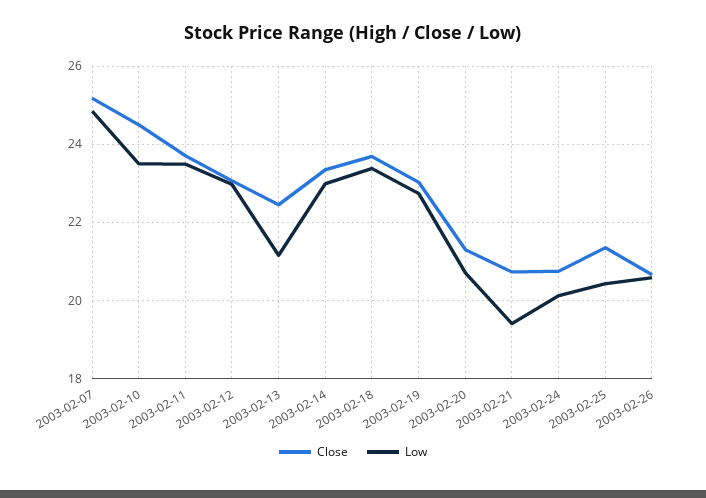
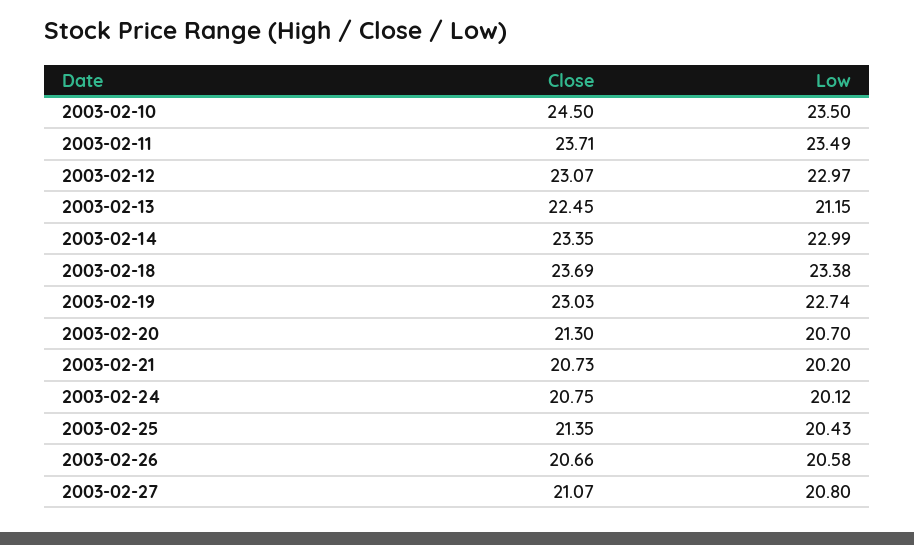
Close, 2003-02-07: 25.2 -> none
Low, 2003-02-07: 24.8 -> none
Low, 2003-02-21: 19.4 -> 20.2
Close, 2003-02-27: none -> 21.07
Low, 2003-02-27: none -> 20.8

